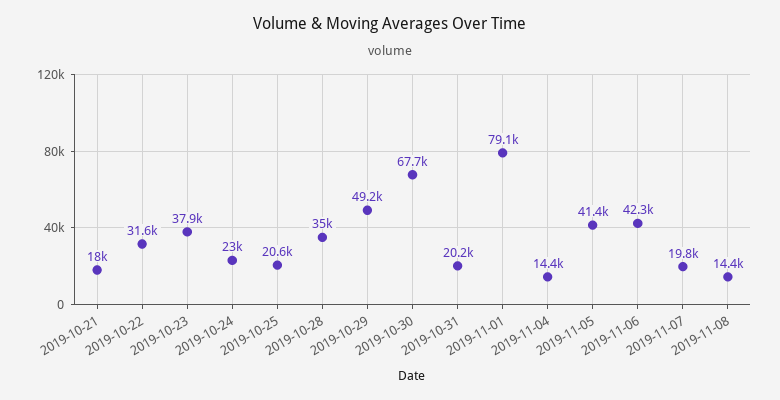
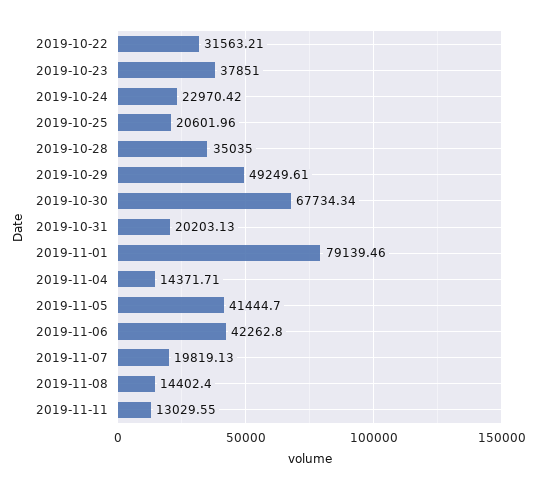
2019-10-21: 18000 -> none
2019-11-11: none -> 13029.55

